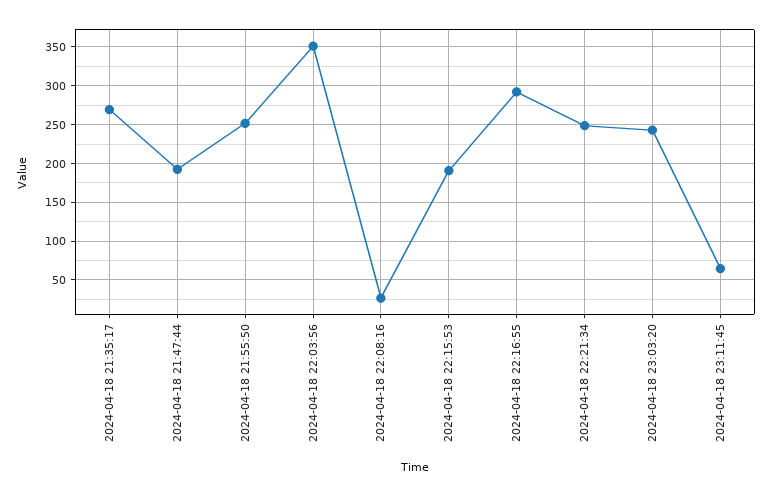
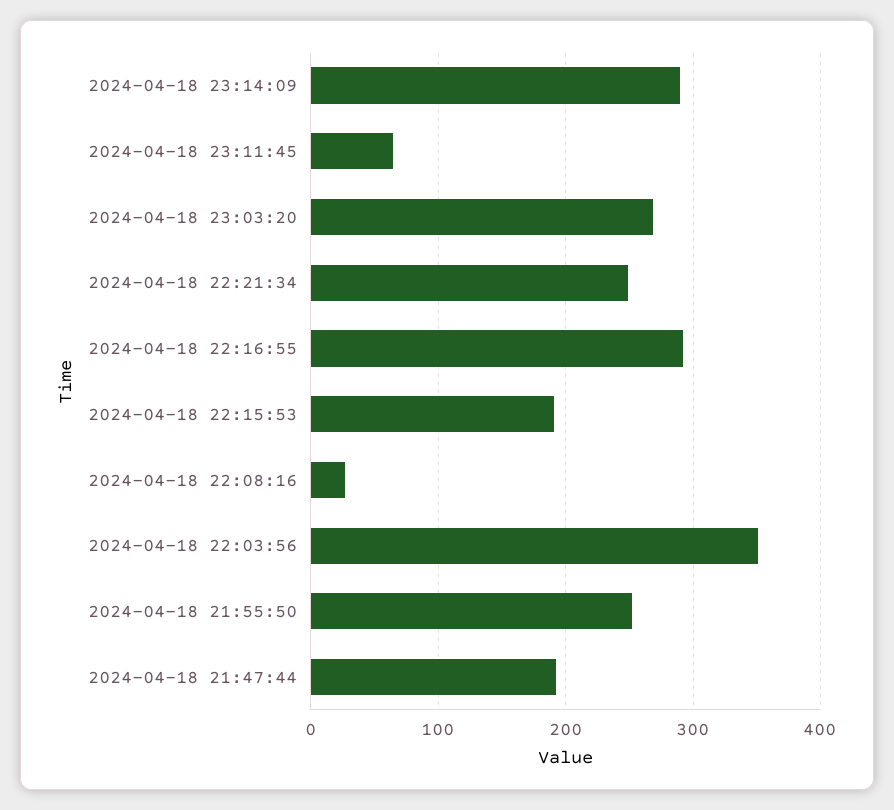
2024-04-18 21:35:17: 270 -> none
2024-04-18 23:03:20: 240 -> 270
2024-04-18 23:14:09: none -> 290

